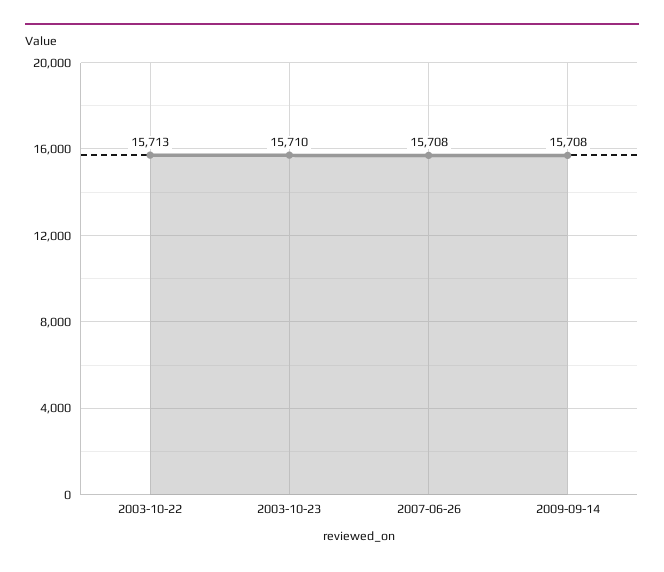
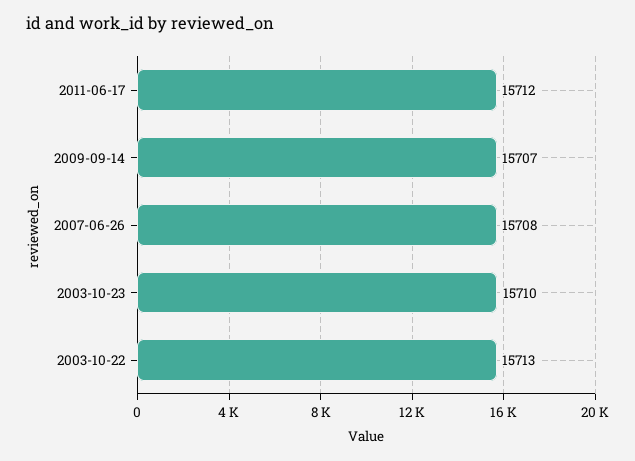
2009-09-14: 15708 -> 15707
2011-06-17: none -> 15712

